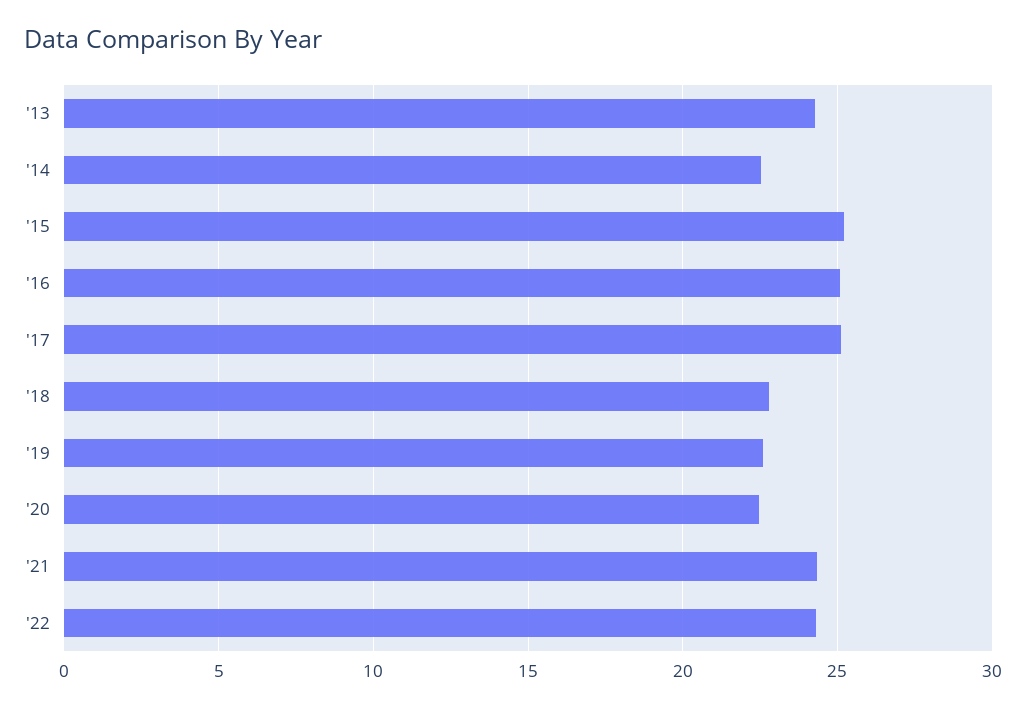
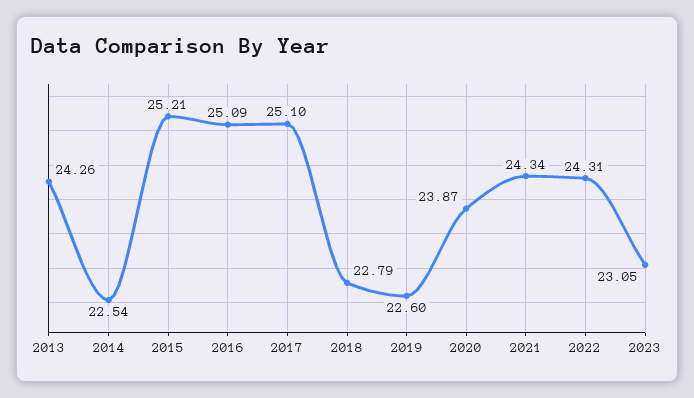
'20: 22.5 -> 23.87
2023: none -> 23.05

